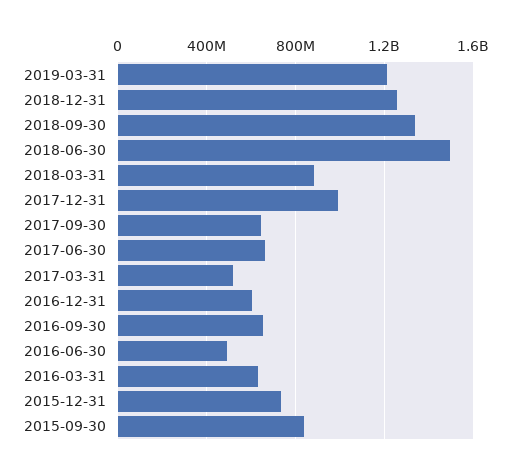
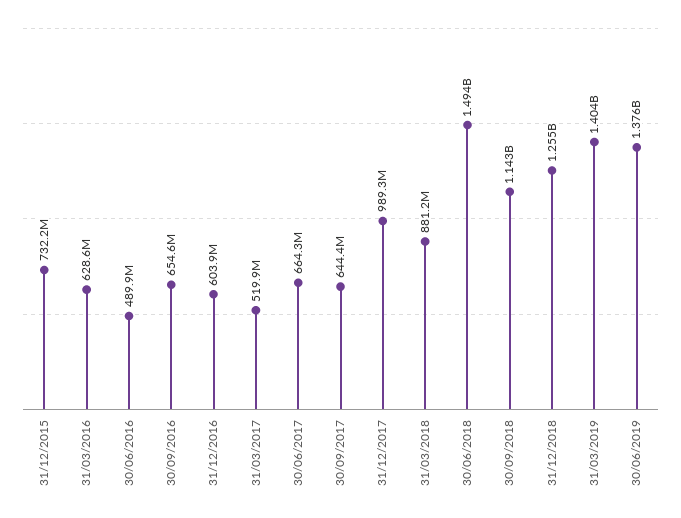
2019-03-31: 1200000000 -> 1404000000
2018-09-30: 1350000000 -> 1143000000
2015-09-30: 850000000 -> none
30/06/2019: none -> 1376000000

